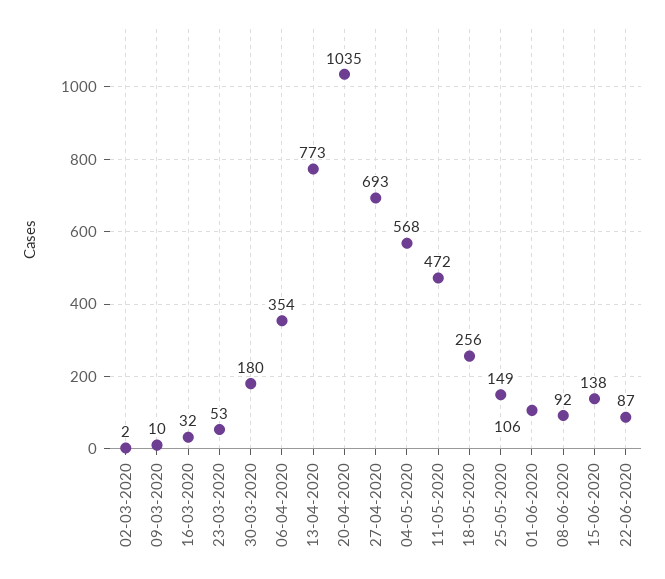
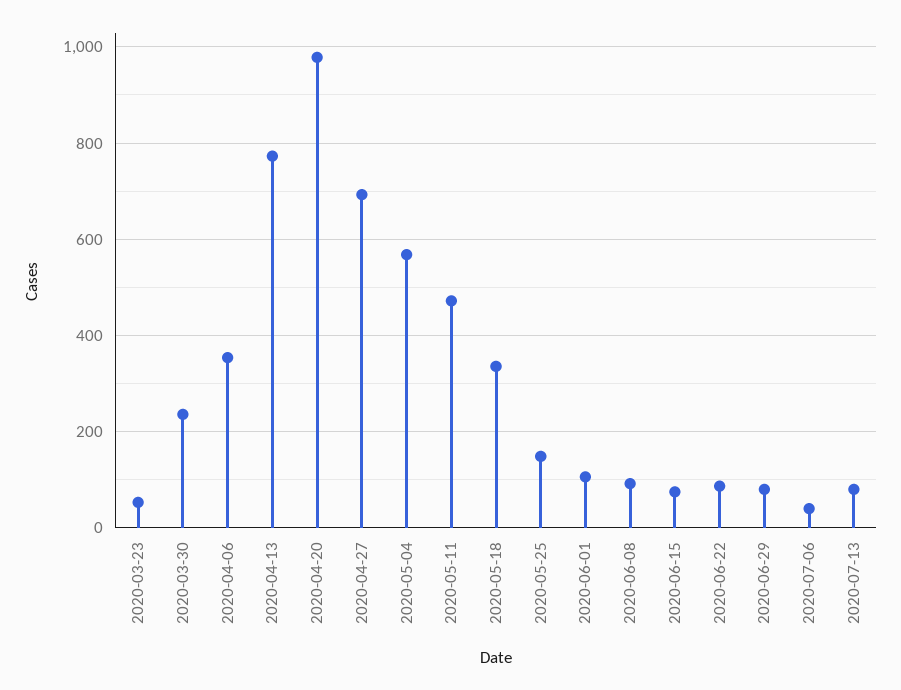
02-03-2020: 2 -> none
09-03-2020: 10 -> none
16-03-2020: 32 -> none
30-03-2020: 180 -> 240
20-04-2020: 1035 -> 980
18-05-2020: 256 -> 340
15-06-2020: 138 -> 80
2020-06-29: none -> 80
2020-07-06: none -> 40
2020-07-13: none -> 80

